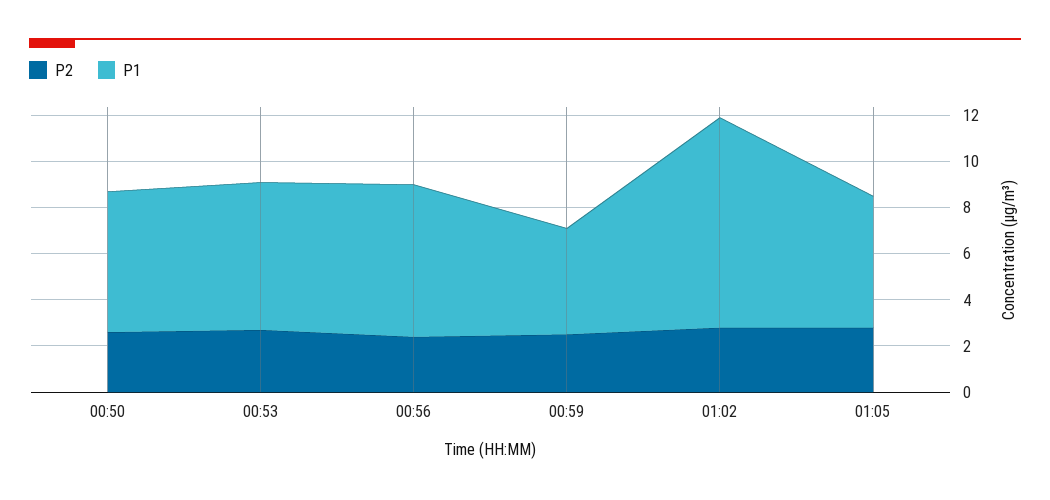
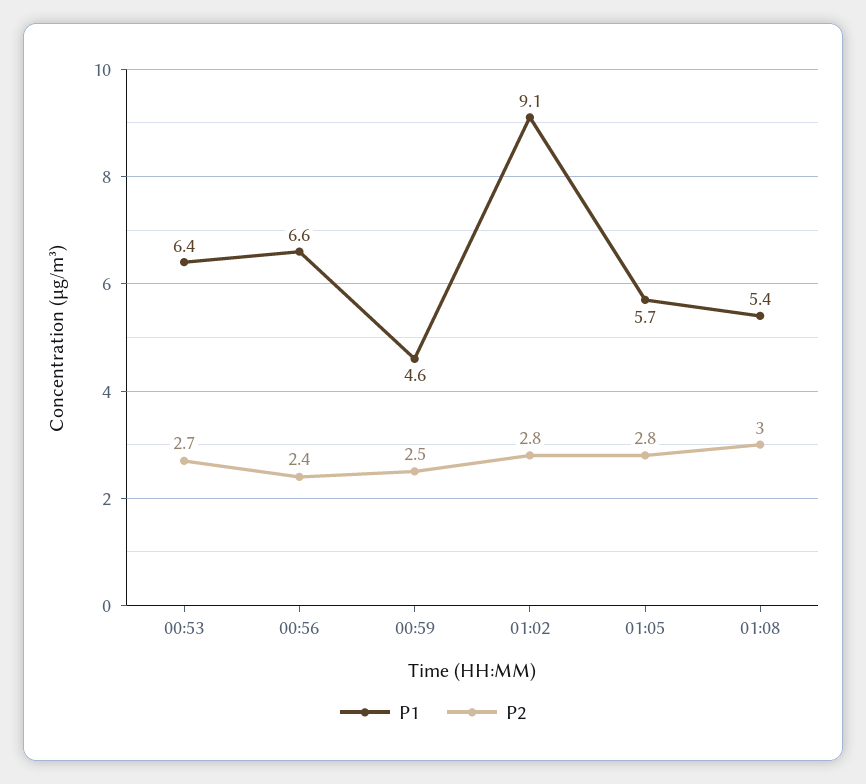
P2, 00:50: 2.5 -> none
P1, 00:50: 6 -> none
P1, 01:08: none -> 5.4
P2, 01:08: none -> 3

